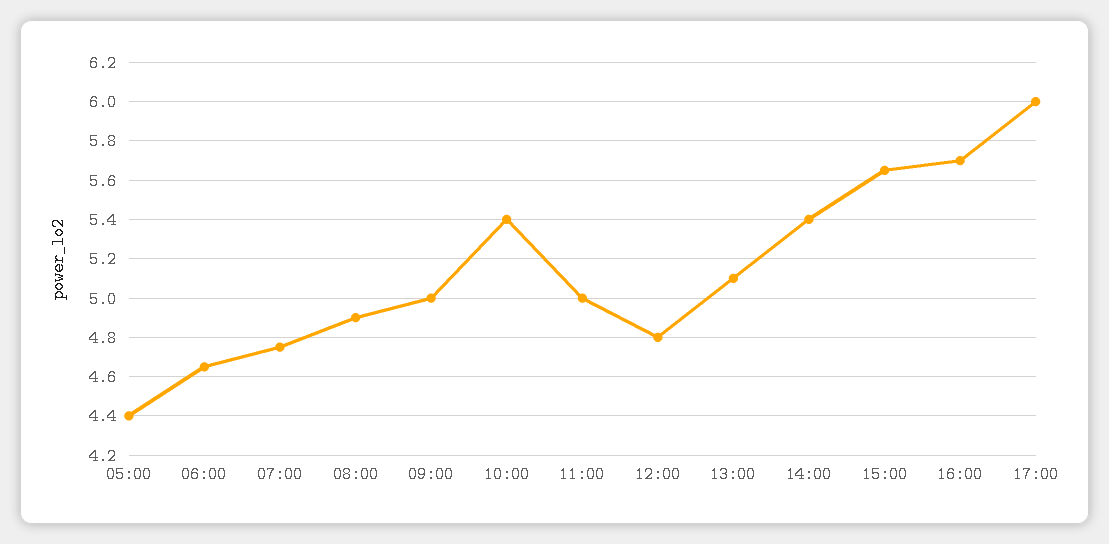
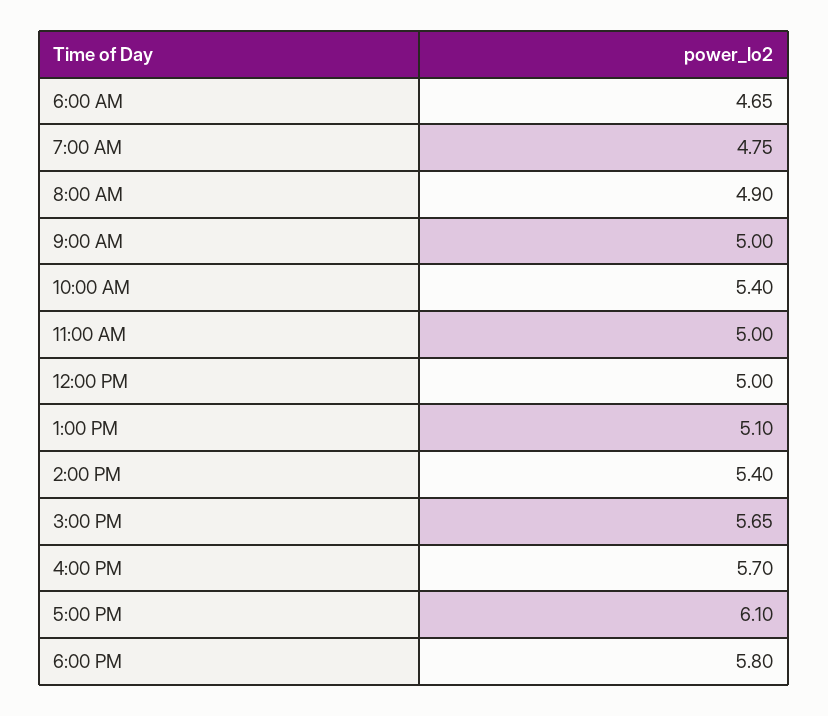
05:00: 4.4 -> none
12:00: 4.8 -> 5
17:00: 6 -> 6.1
6:00 PM: none -> 5.8

